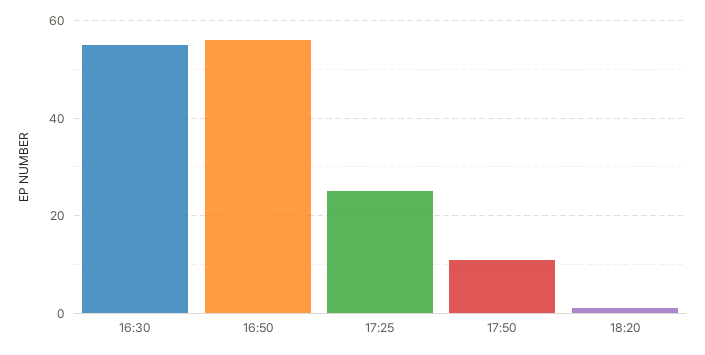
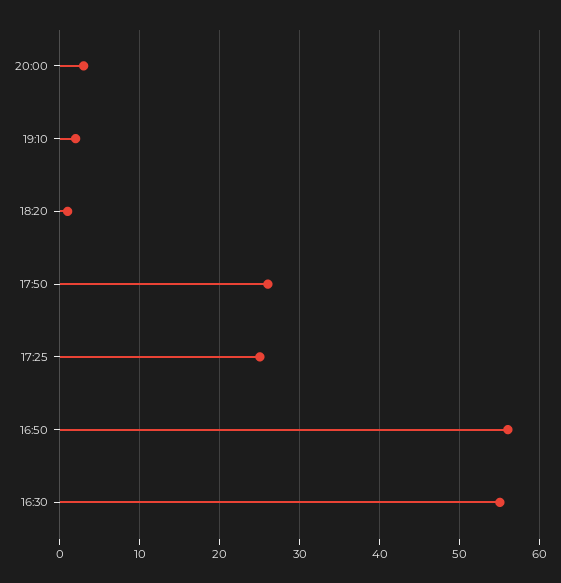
17:50: 10 -> 26
20:00: none -> 3
19:10: none -> 2

